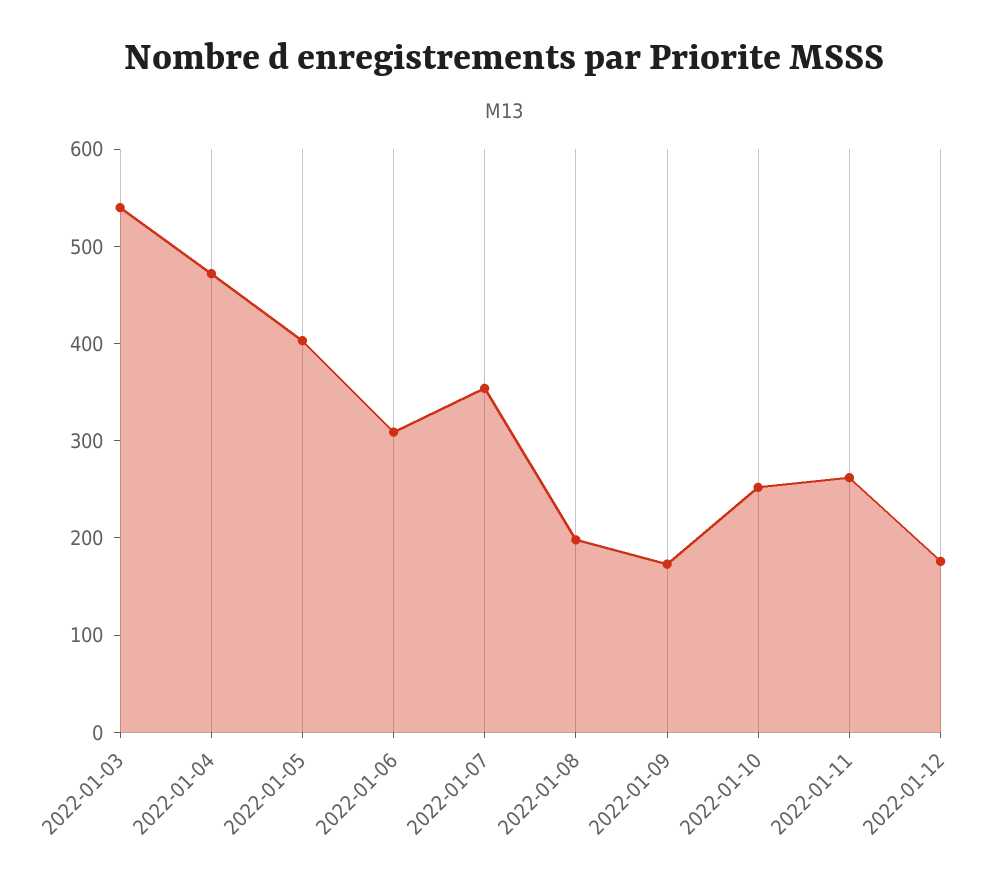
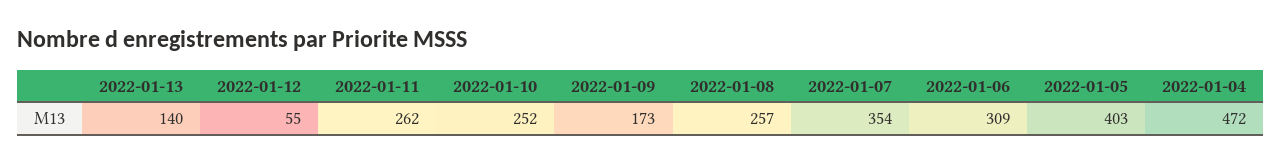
2022-01-03: 540 -> none
2022-01-08: 200 -> 257
2022-01-12: 180 -> 55
2022-01-13: none -> 140

